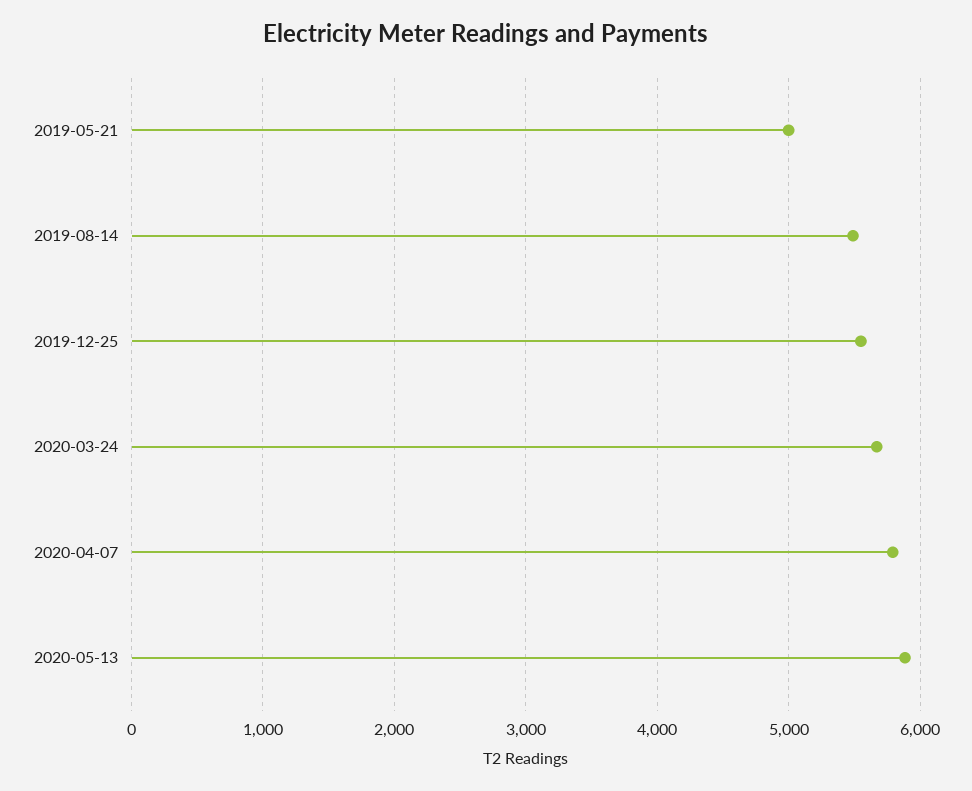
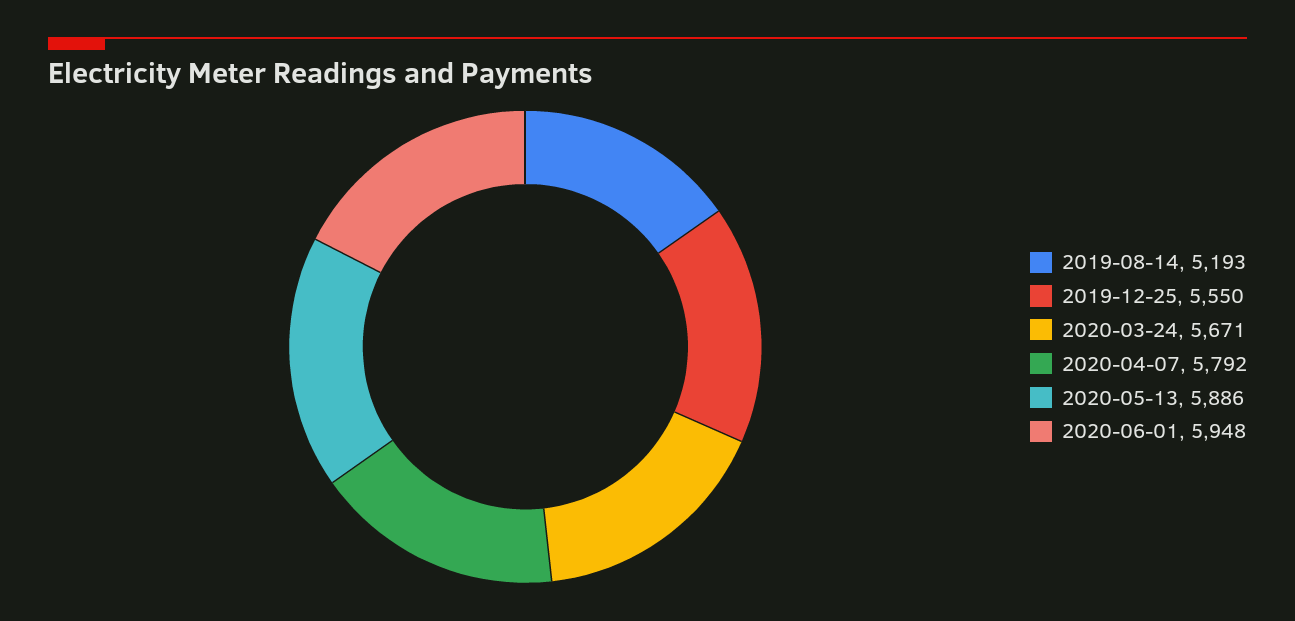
2019-05-21: 5000 -> none
2019-08-14: 5500 -> 5193
2020-06-01: none -> 5948

